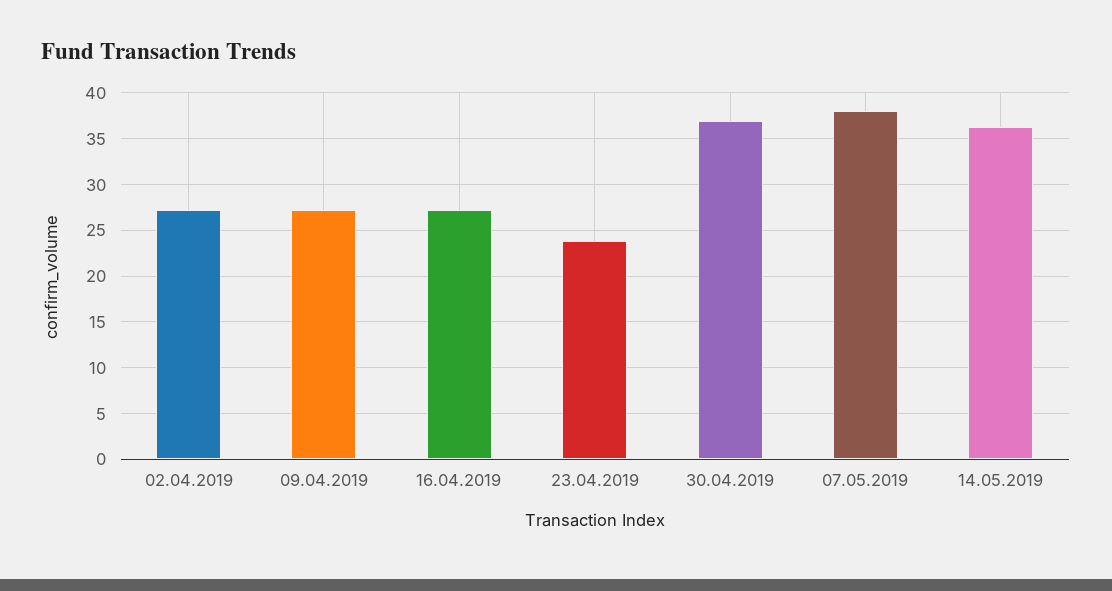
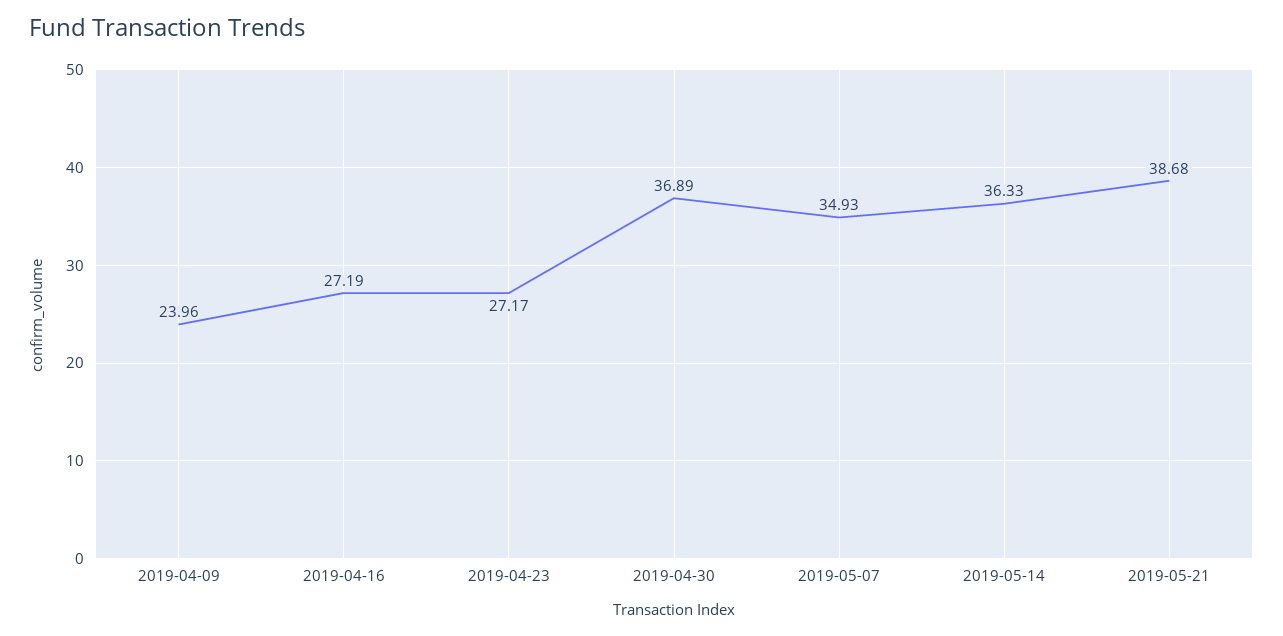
02.04.2019: 27 -> none
09.04.2019: 27 -> 23.96
23.04.2019: 24 -> 27.17
07.05.2019: 38 -> 34.93
2019-05-21: none -> 38.68

